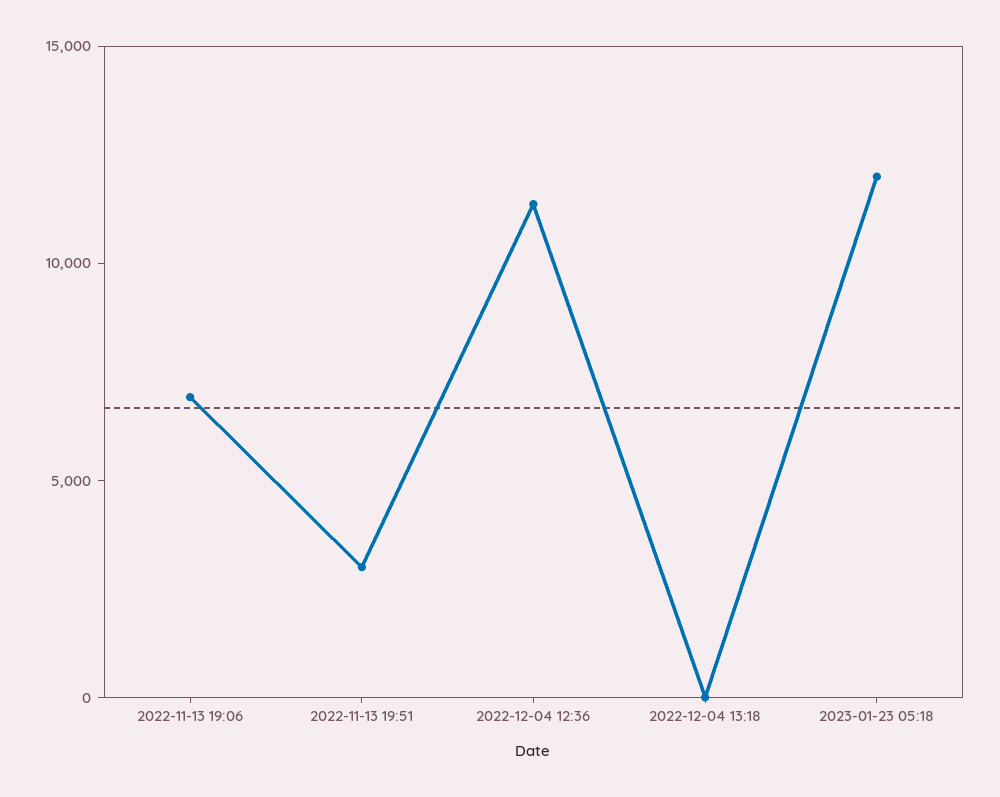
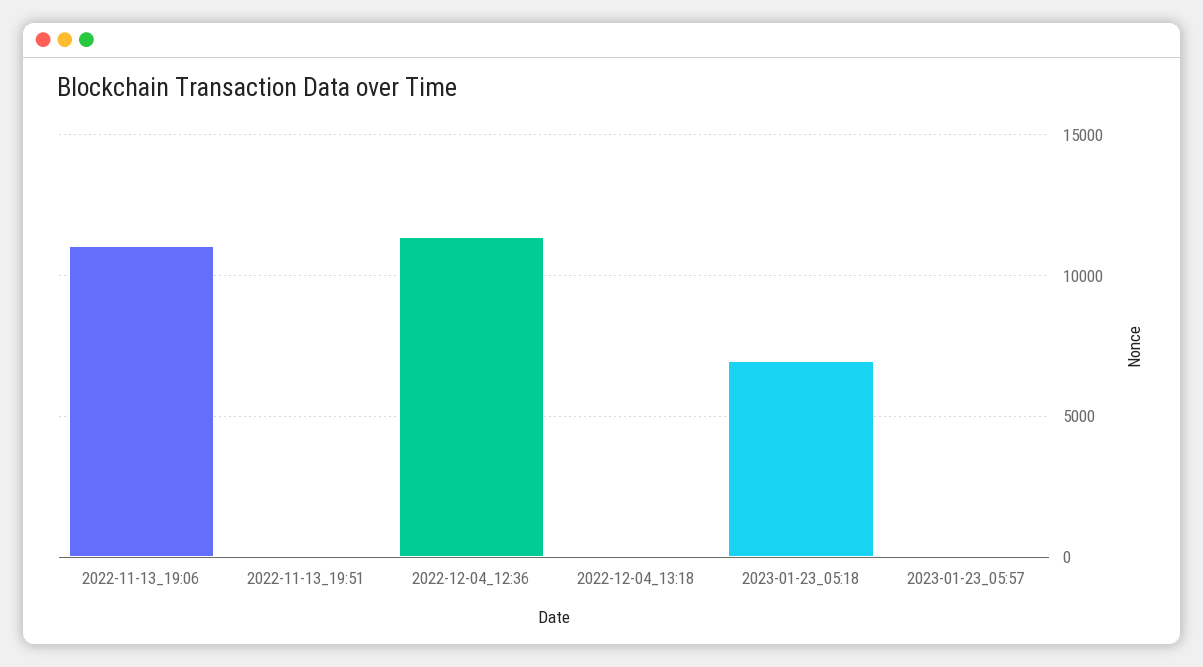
2022-11-13 19:06: 7000 -> 11000
2022-11-13 19:51: 3000 -> 0
2023-01-23 05:18: 12000 -> 7000
2023-01-23_05:57: none -> 0

